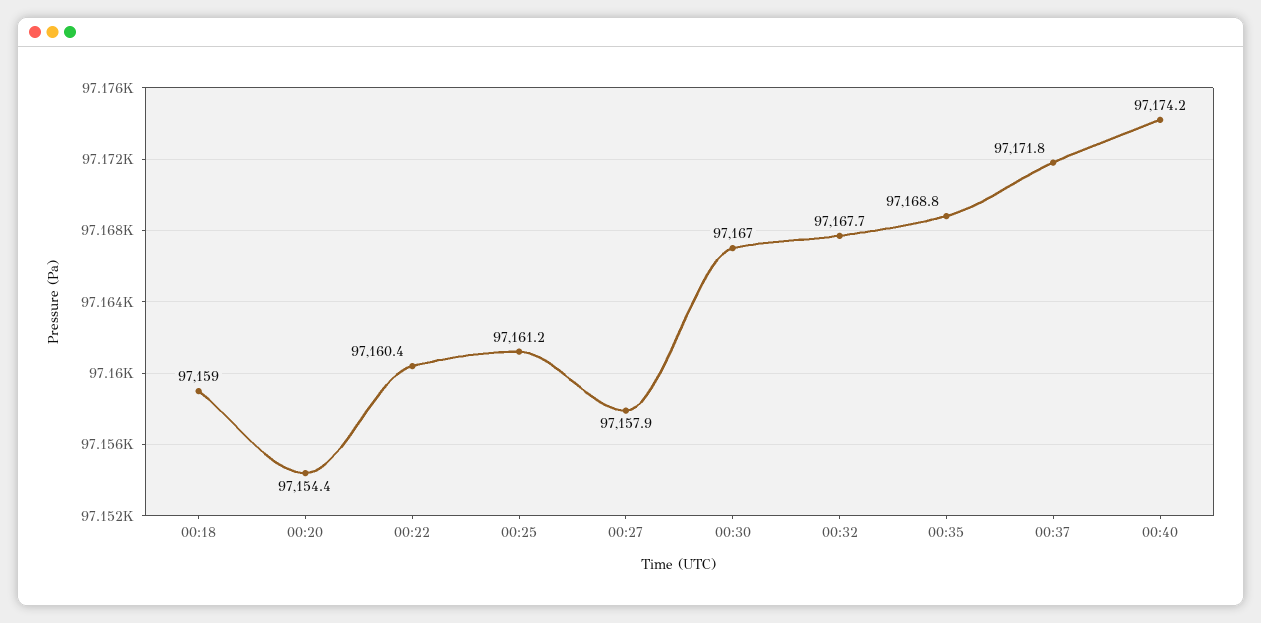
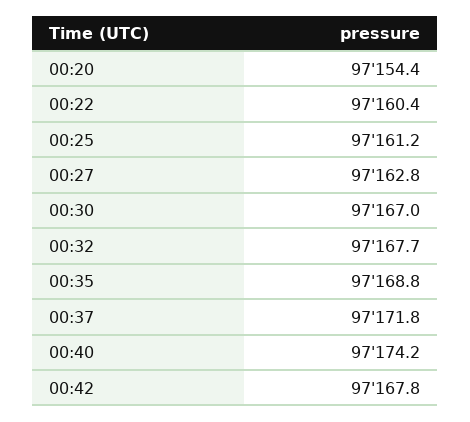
00:18: 97159 -> none
00:27: 97157.9 -> 97162.8
00:42: none -> 97167.8

